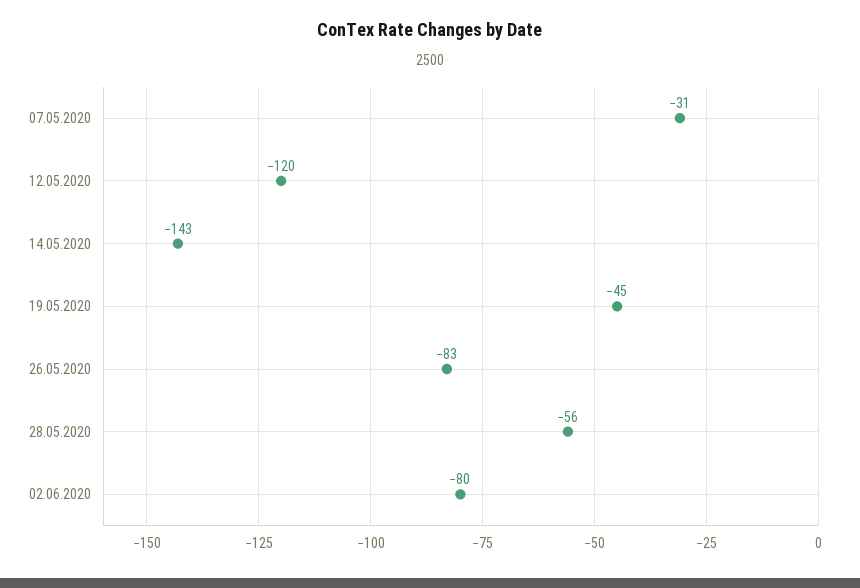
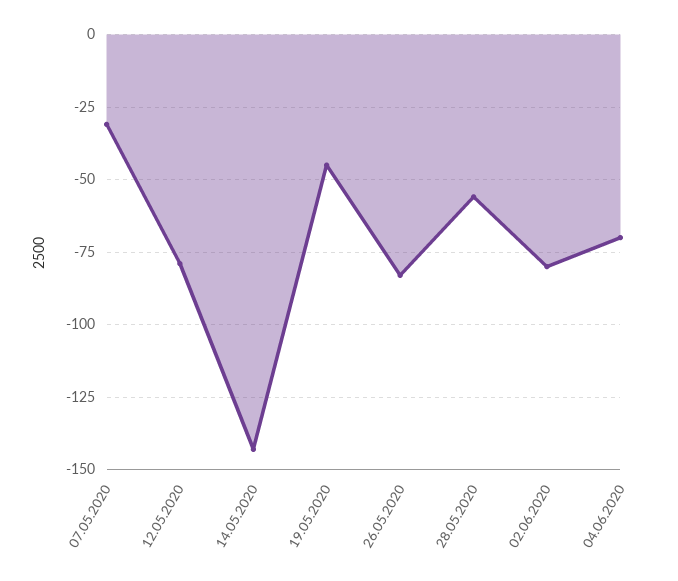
12.05.2020: -120 -> -80
04.06.2020: none -> -70

